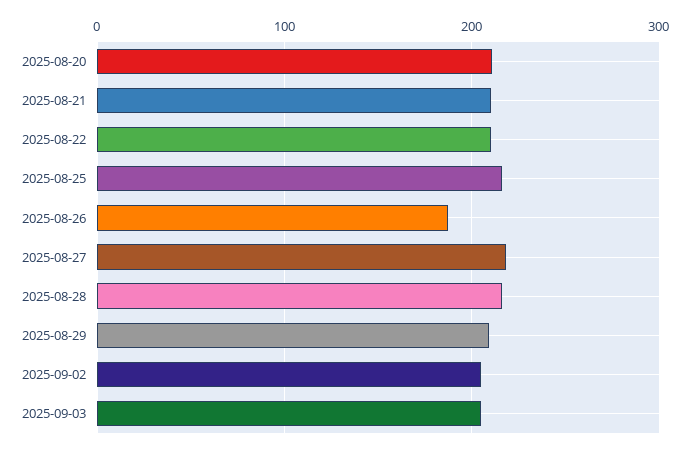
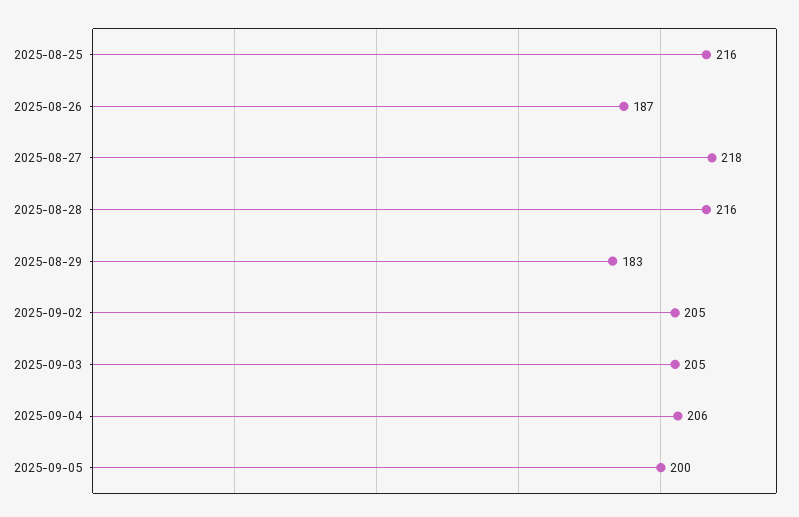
2025-08-20: 210 -> none
2025-08-21: 210 -> none
2025-08-22: 210 -> none
2025-08-29: 210 -> 183
2025-09-04: none -> 206
2025-09-05: none -> 200

